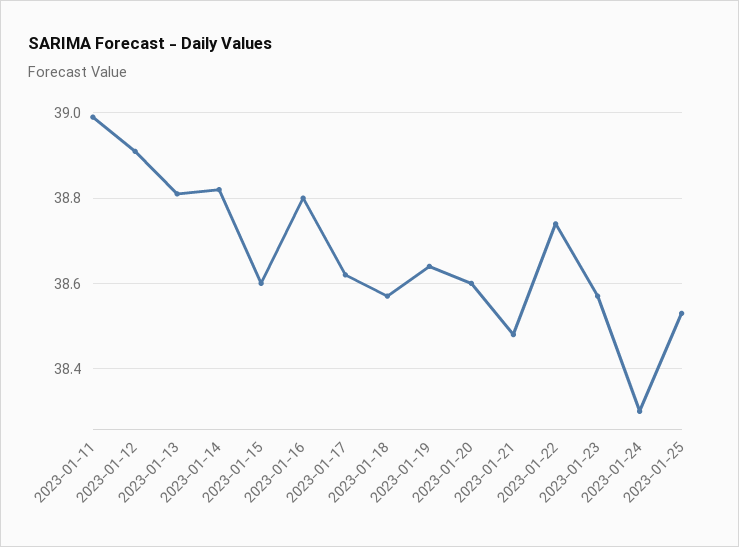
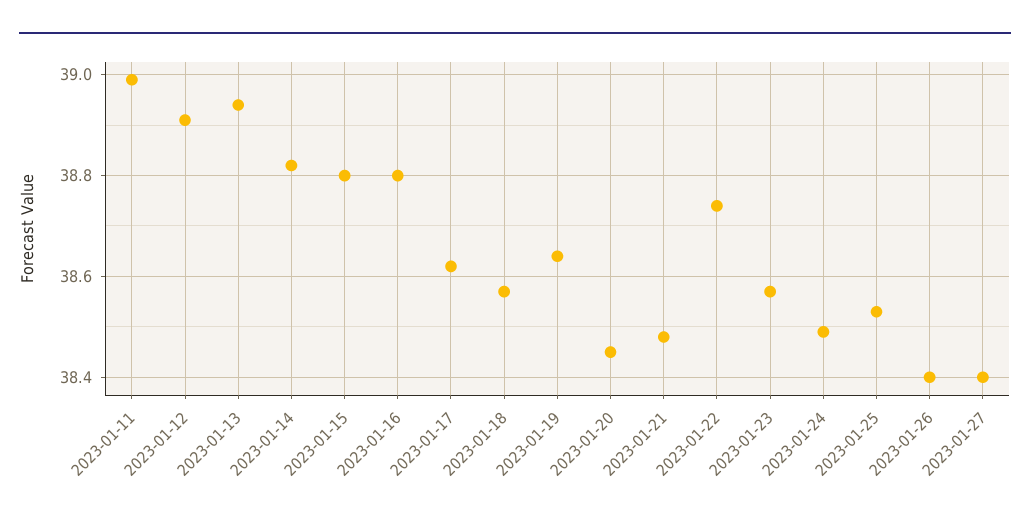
2023-01-13: 38.8 -> 38.95
2023-01-15: 38.6 -> 38.8
2023-01-20: 38.6 -> 38.45
2023-01-24: 38.3 -> 38.5
2023-01-26: none -> 38.4
2023-01-27: none -> 38.4

